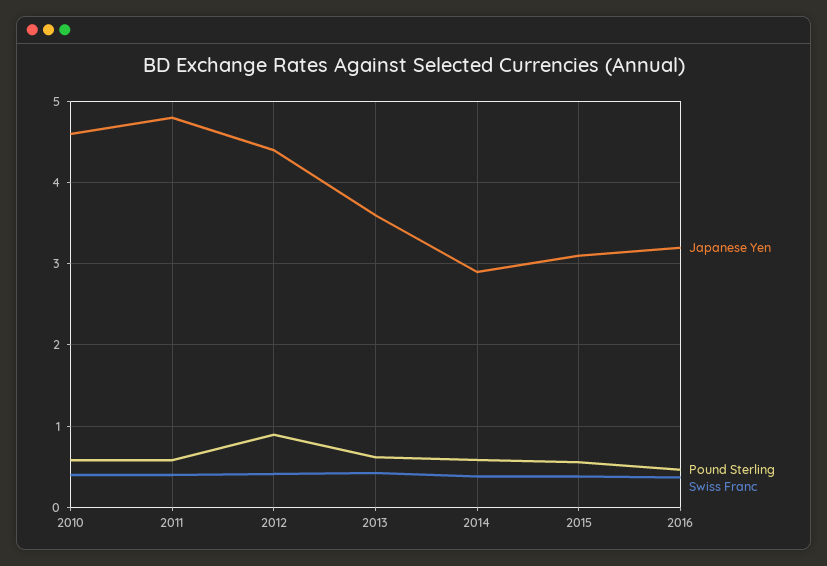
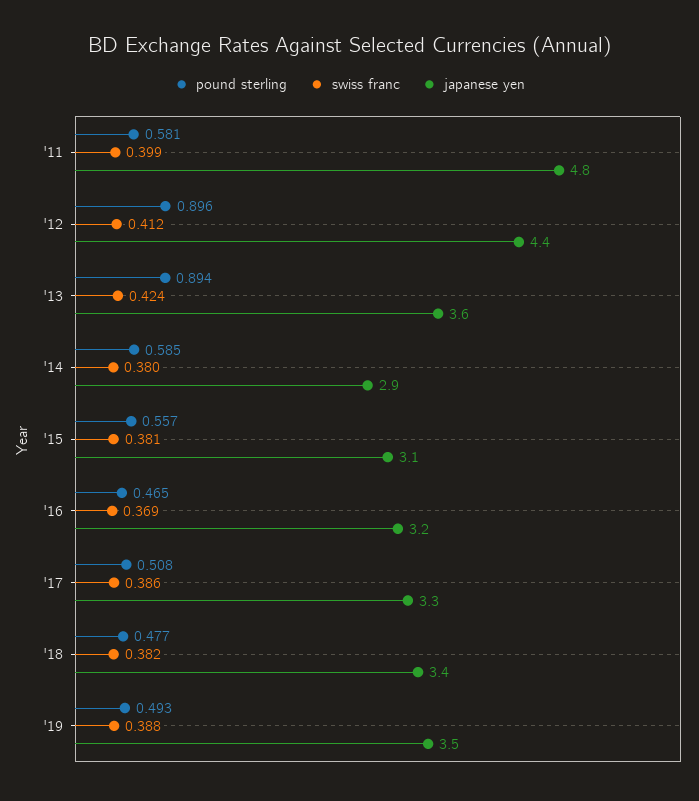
Japanese Yen, 2010: 4.6 -> none
Pound Sterling, 2010: 0.6 -> none
Swiss Franc, 2010: 0.4 -> none
Pound Sterling, 2013: 0.6 -> 0.894
Pound Sterling, '17: none -> 0.508
Swiss Franc, '17: none -> 0.386
Japanese Yen, '17: none -> 3.3
Pound Sterling, '18: none -> 0.477
Swiss Franc, '18: none -> 0.382
Japanese Yen, '18: none -> 3.4
Pound Sterling, '19: none -> 0.493
Swiss Franc, '19: none -> 0.388
Japanese Yen, '19: none -> 3.5

